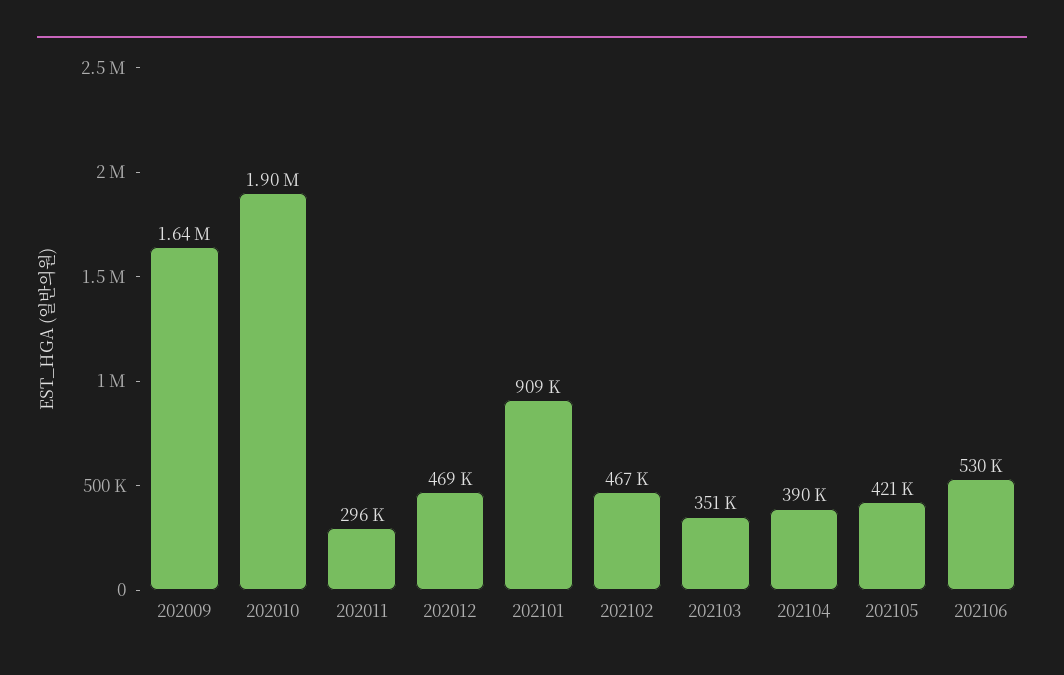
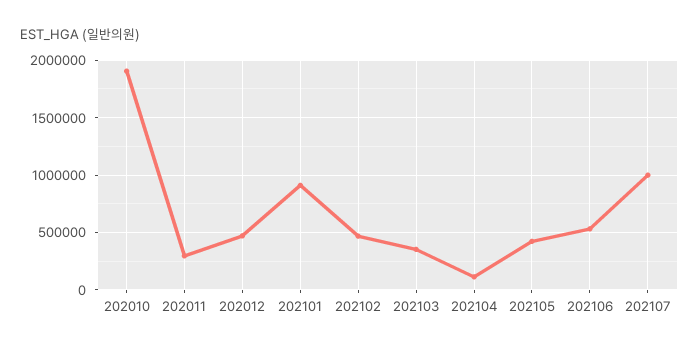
202009: 1640000 -> none
202104: 390000 -> 100000
202107: none -> 1000000

